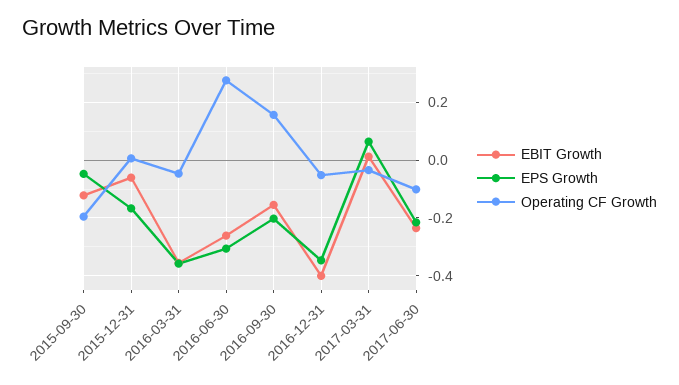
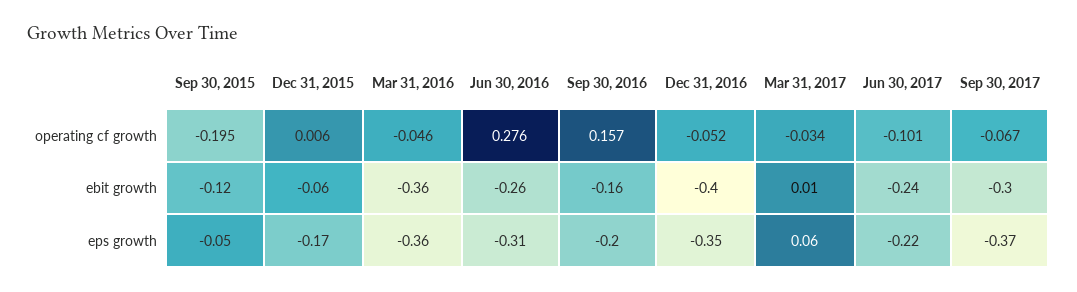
Operating CF Growth, Sep 30, 2017: none -> -0.067
EBIT Growth, Sep 30, 2017: none -> -0.3
EPS Growth, Sep 30, 2017: none -> -0.37

